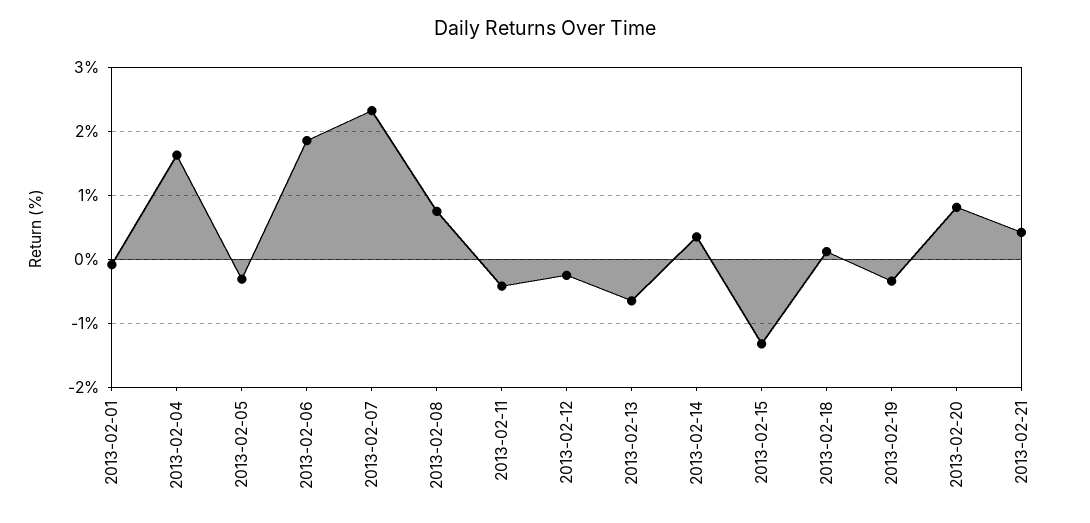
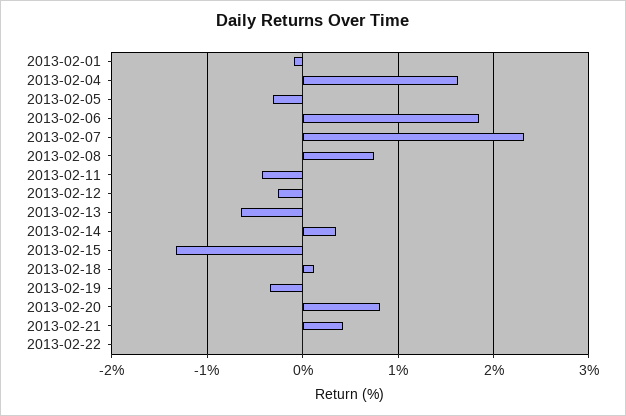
2013-02-22: none -> 0

